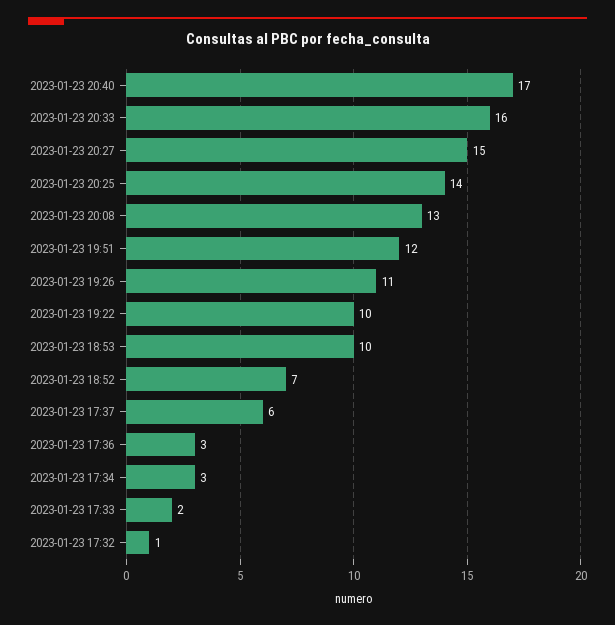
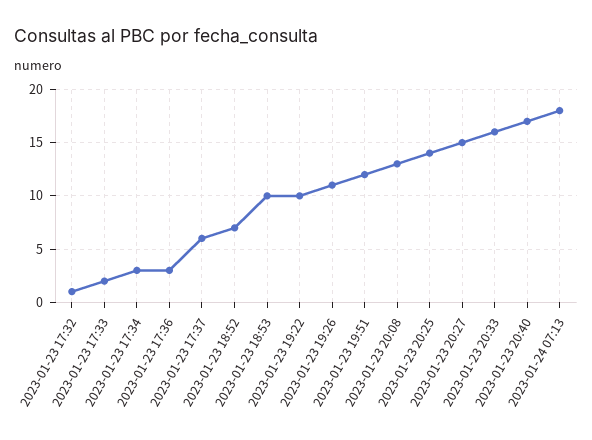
2023-01-24 07:13: none -> 18

